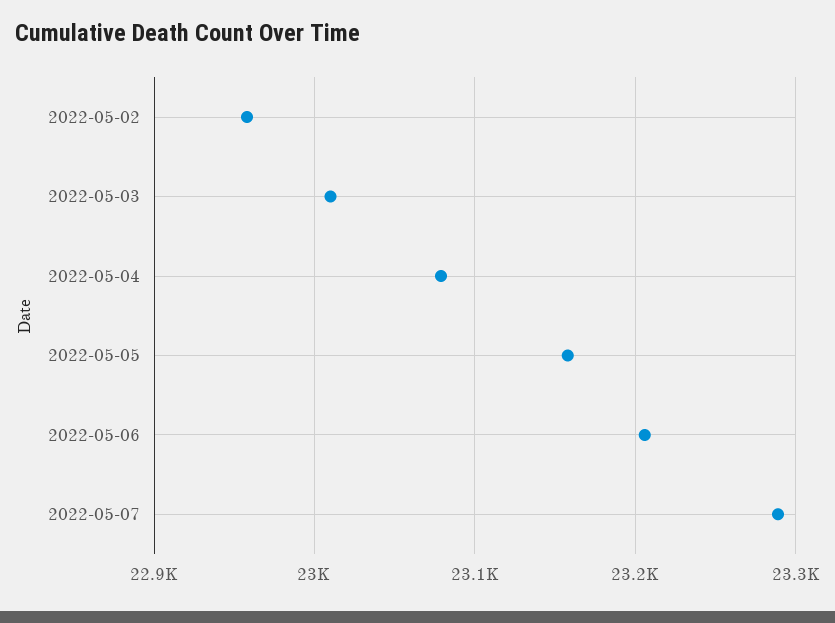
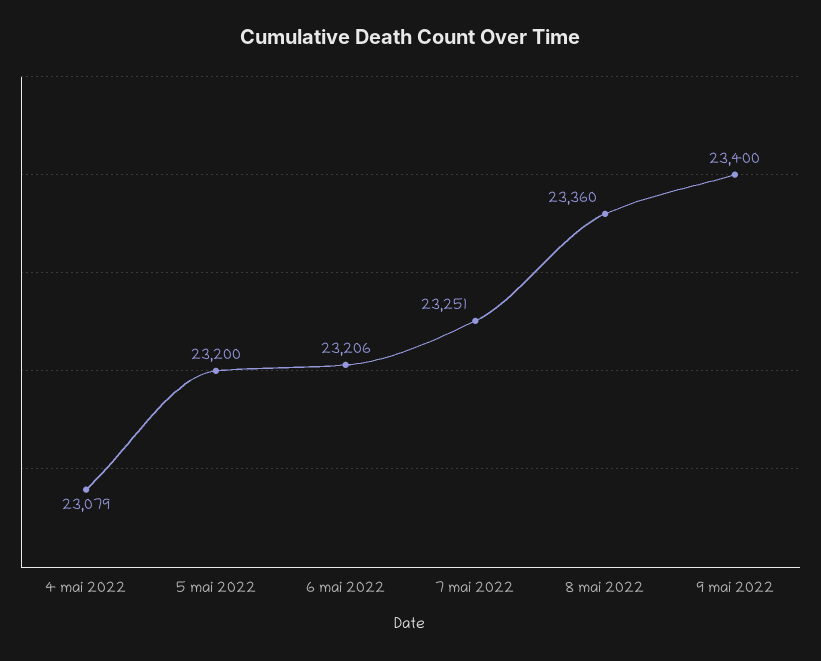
2022-05-02: 22960 -> none
2022-05-03: 23010 -> none
2022-05-05: 23160 -> 23200
2022-05-07: 23290 -> 23251
8 mai 2022: none -> 23360
9 mai 2022: none -> 23400

